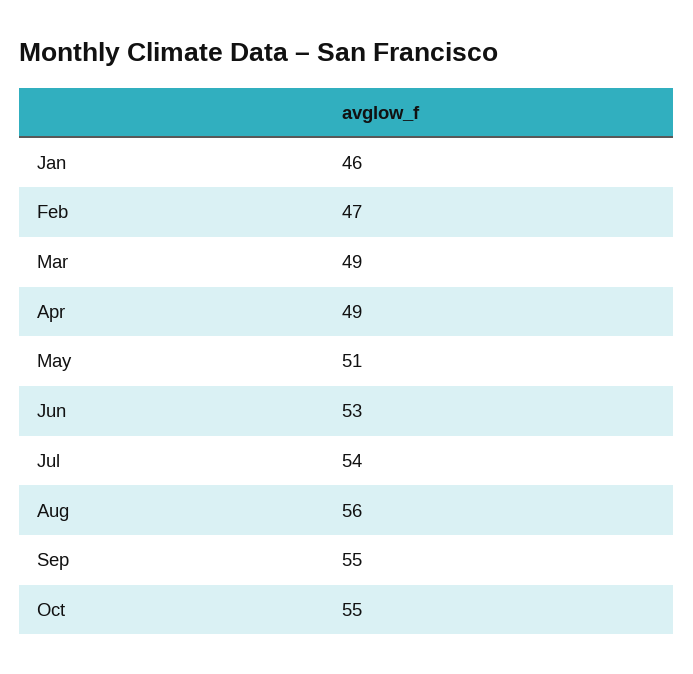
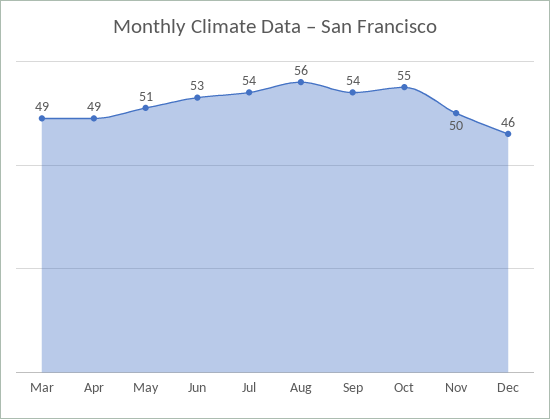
Jan: 46 -> none
Feb: 47 -> none
Sep: 55 -> 54
Nov: none -> 50
Dec: none -> 46

